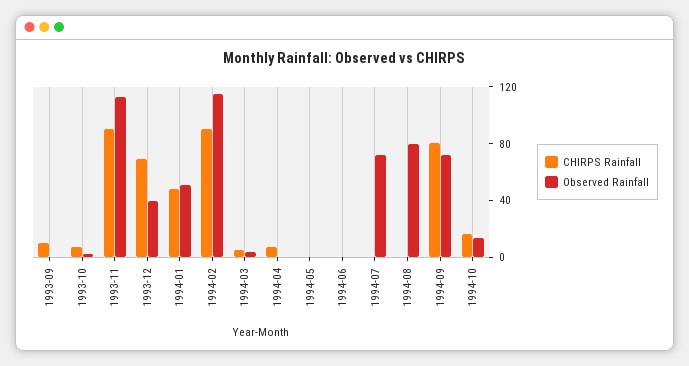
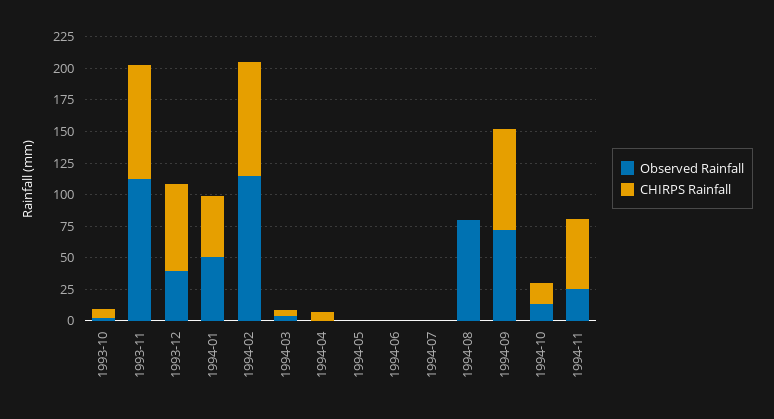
CHIRPS Rainfall, 1993-09: 10 -> none
Observed Rainfall, 1993-09: 0 -> none
Observed Rainfall, 1994-07: 70 -> 0
Observed Rainfall, 1994-11: none -> 25
CHIRPS Rainfall, 1994-11: none -> 50

